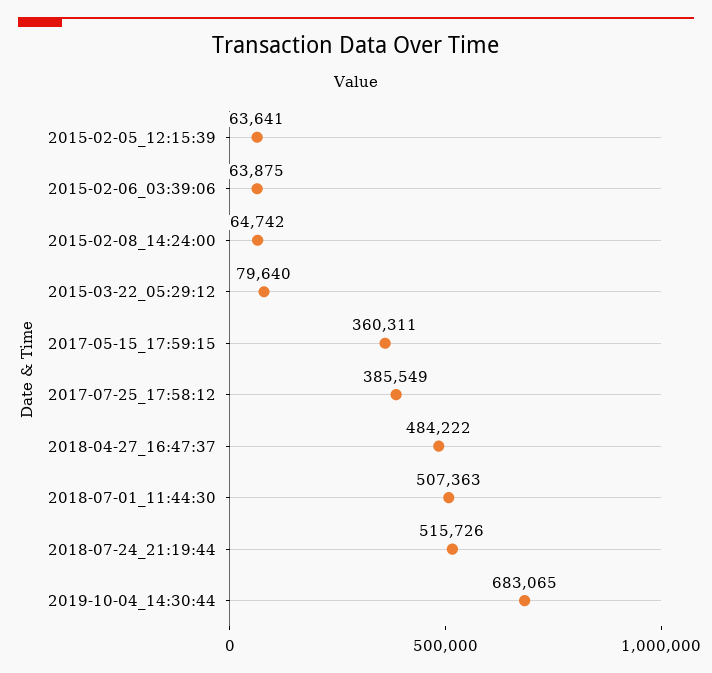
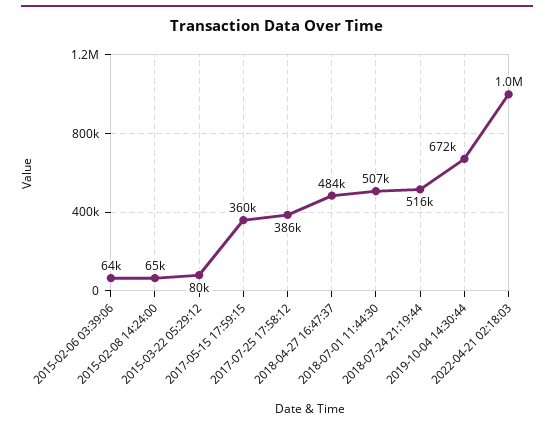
2015-02-05_12:15:39: 63641 -> none
2019-10-04_14:30:44: 683065 -> 672000
2022-04-21 02:18:03: none -> 1000000

